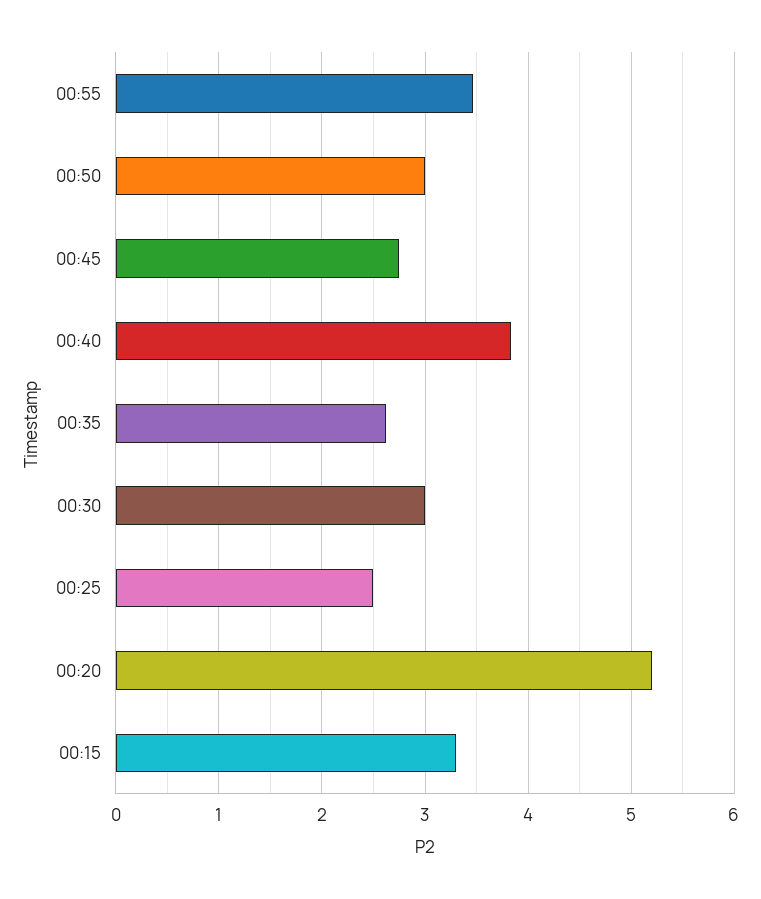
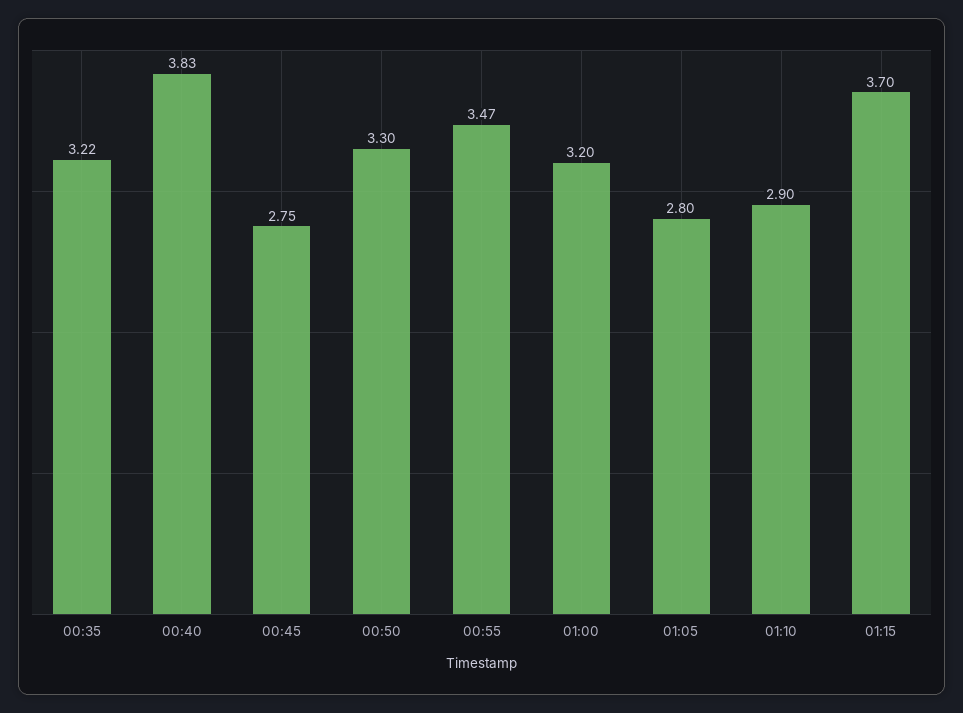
00:50: 3 -> 3.3
00:35: 2.6 -> 3.22
00:30: 3 -> none
00:25: 2.5 -> none
00:20: 5.2 -> none
00:15: 3.3 -> none
01:00: none -> 3.2
01:05: none -> 2.8
01:10: none -> 2.9
01:15: none -> 3.7

